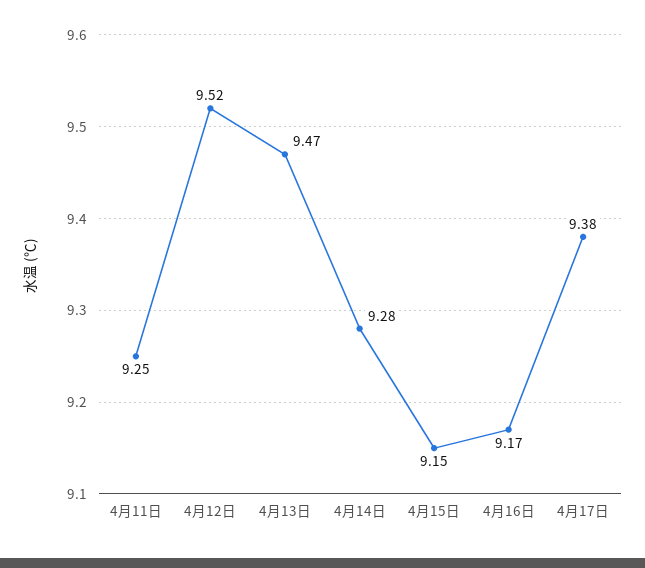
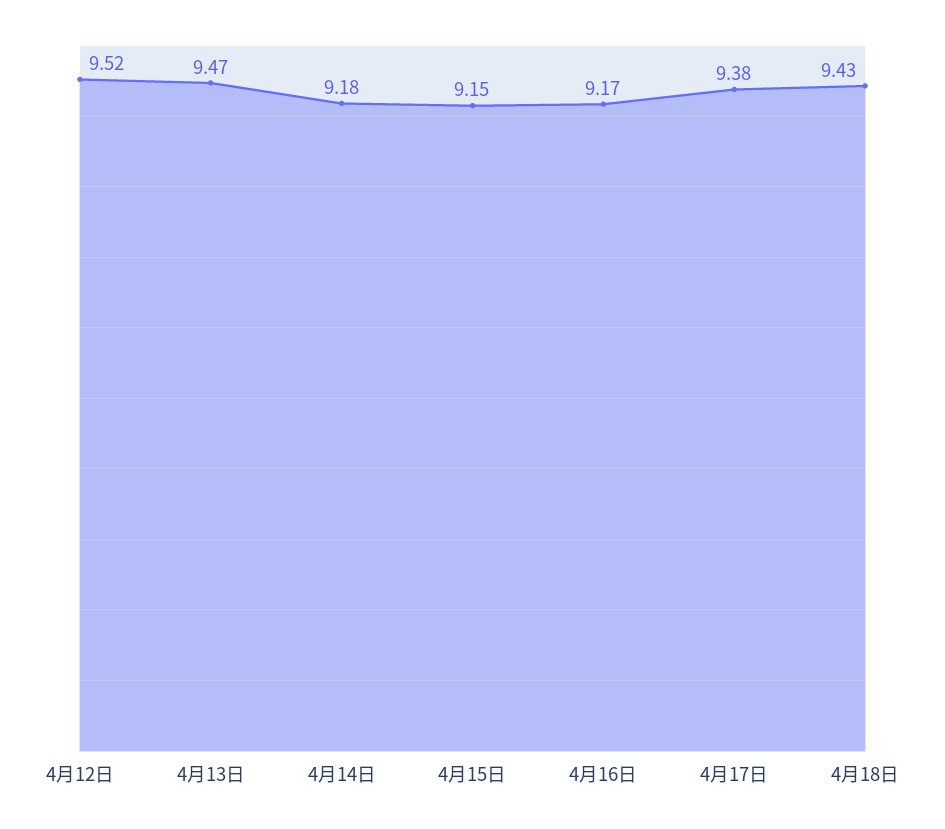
4月11日: 9.25 -> none
4月14日: 9.28 -> 9.18
4月18日: none -> 9.43

